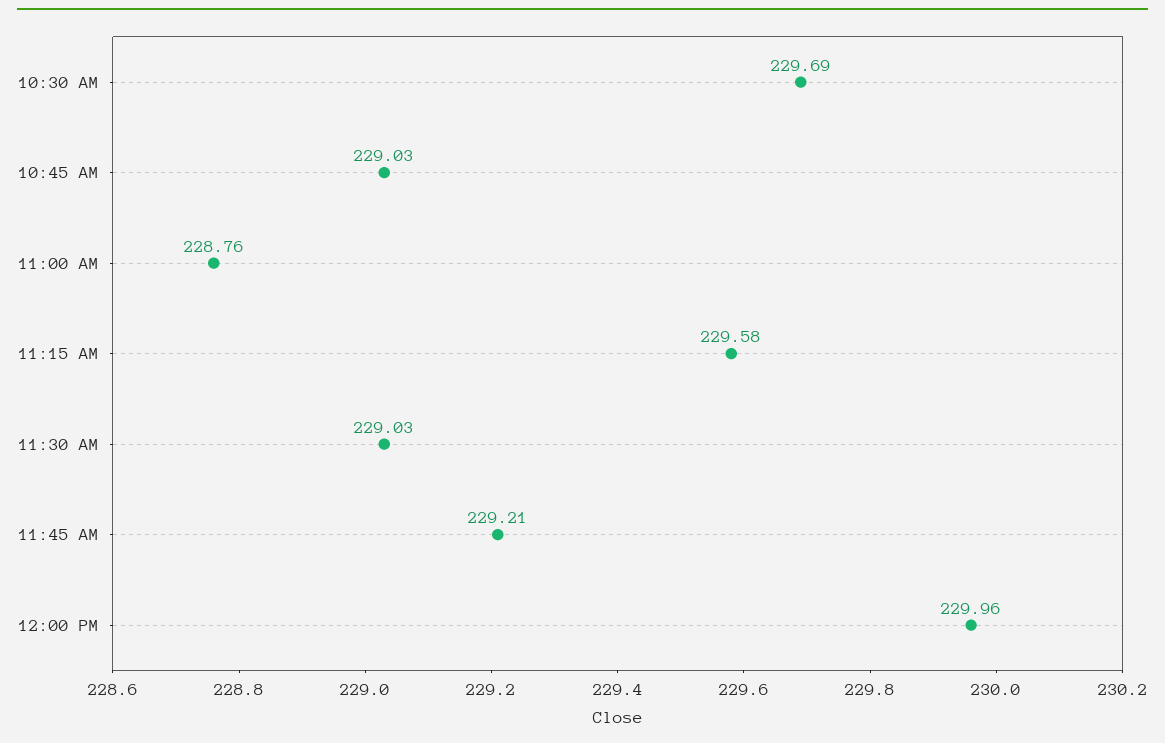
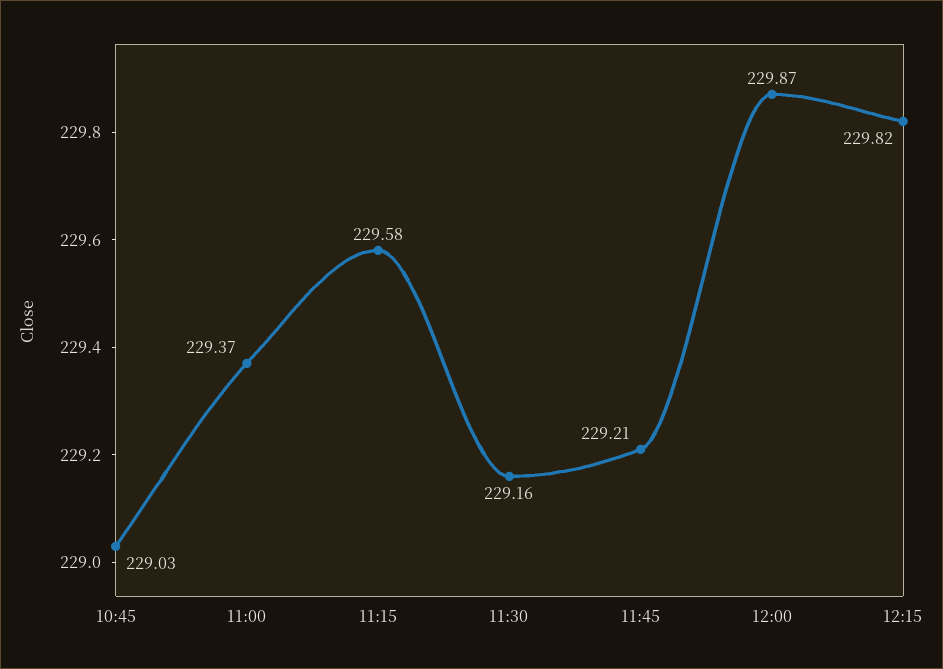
10:30 AM: 229.69 -> none
11:00 AM: 228.76 -> 229.37
11:30 AM: 229.03 -> 229.16
12:00 PM: 229.96 -> 229.87
12:15: none -> 229.82

